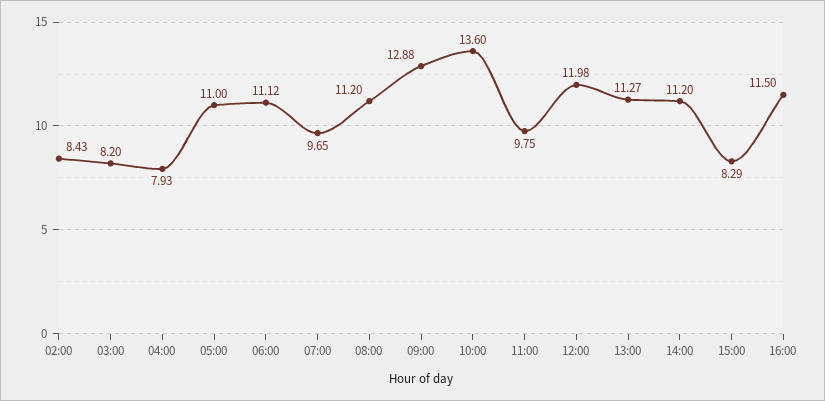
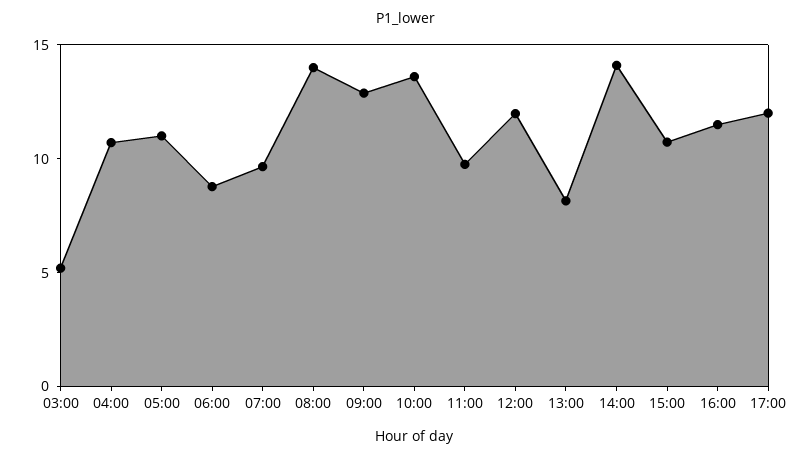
02:00: 8.43 -> none
03:00: 8.2 -> 5
04:00: 7.93 -> 11
06:00: 11.12 -> 9
08:00: 11.2 -> 14
13:00: 11.27 -> 8
14:00: 11.2 -> 14
15:00: 8.29 -> 11
17:00: none -> 12

